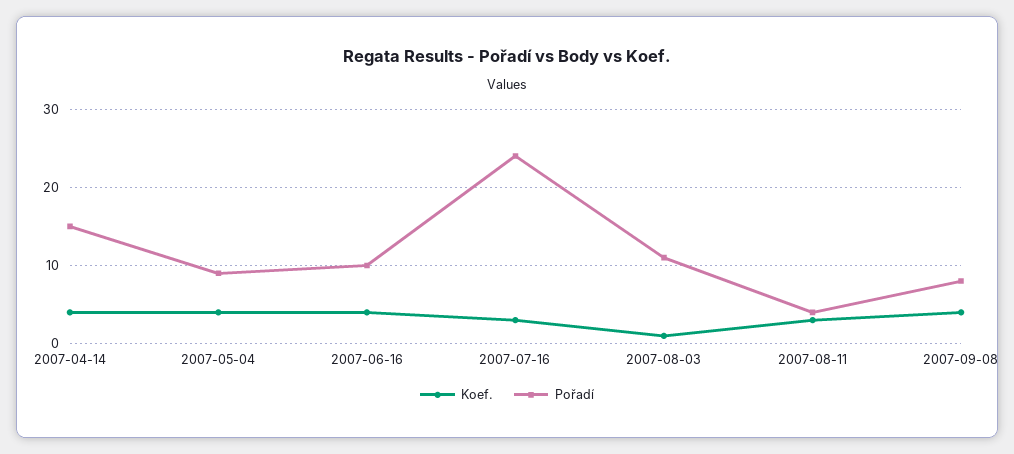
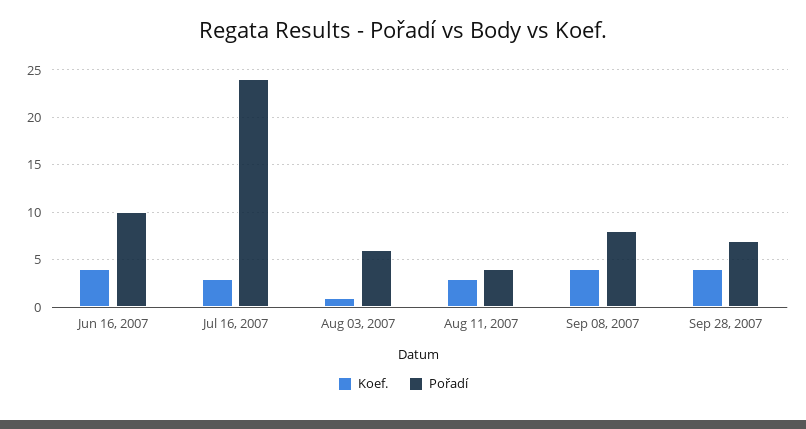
Koef., 2007-04-14: 4 -> none
Pořadí, 2007-04-14: 15 -> none
Koef., 2007-05-04: 4 -> none
Pořadí, 2007-05-04: 9 -> none
Pořadí, 2007-08-03: 11 -> 6
Koef., Sep 28, 2007: none -> 4
Pořadí, Sep 28, 2007: none -> 7

